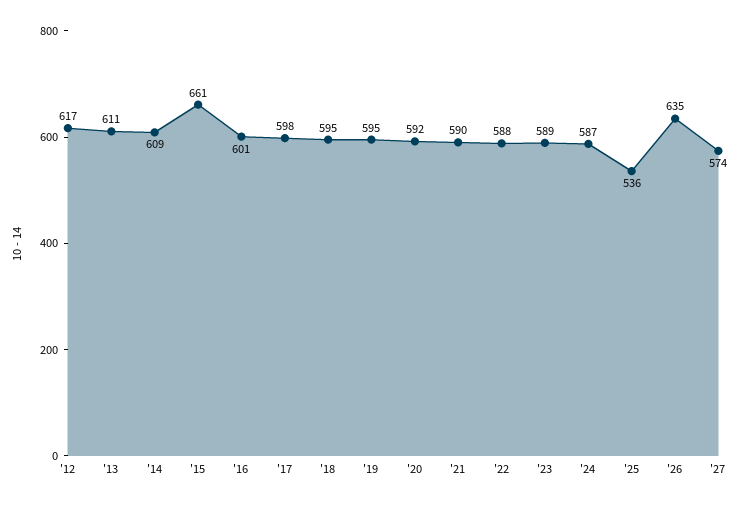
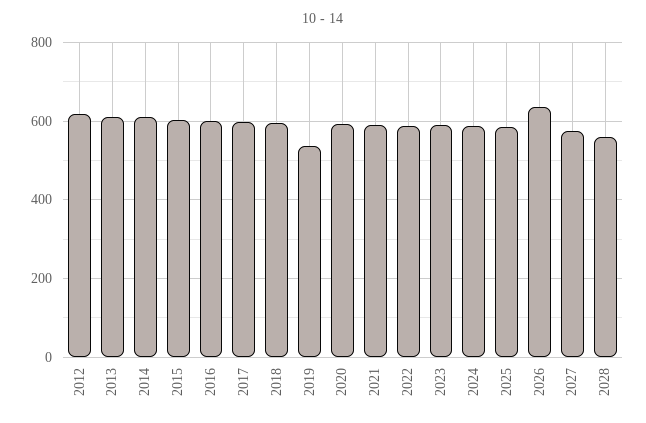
'15: 661 -> 600
'19: 595 -> 540
'25: 536 -> 580
2028: none -> 560

